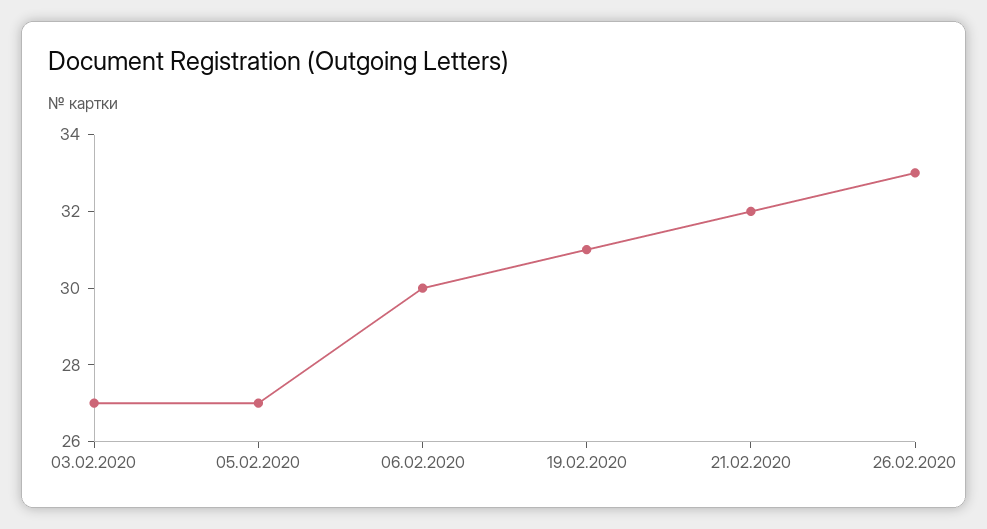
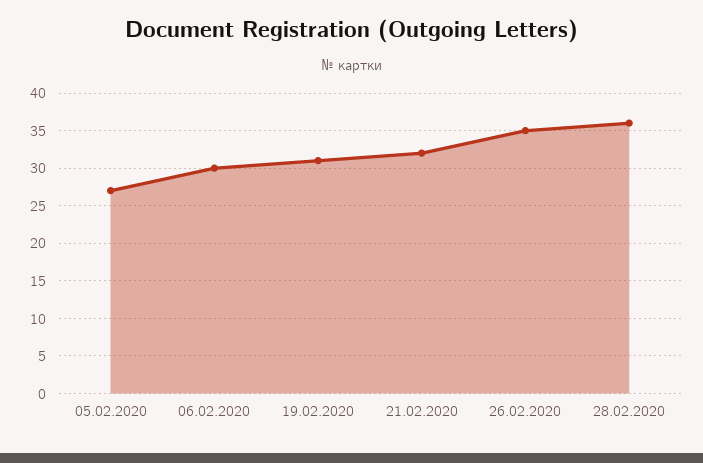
03.02.2020: 27 -> none
26.02.2020: 33 -> 35
28.02.2020: none -> 36

